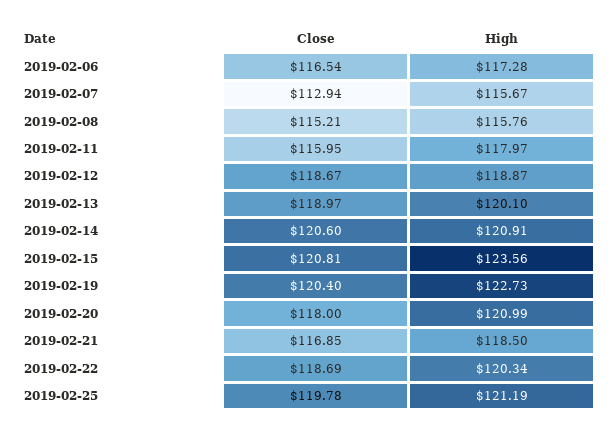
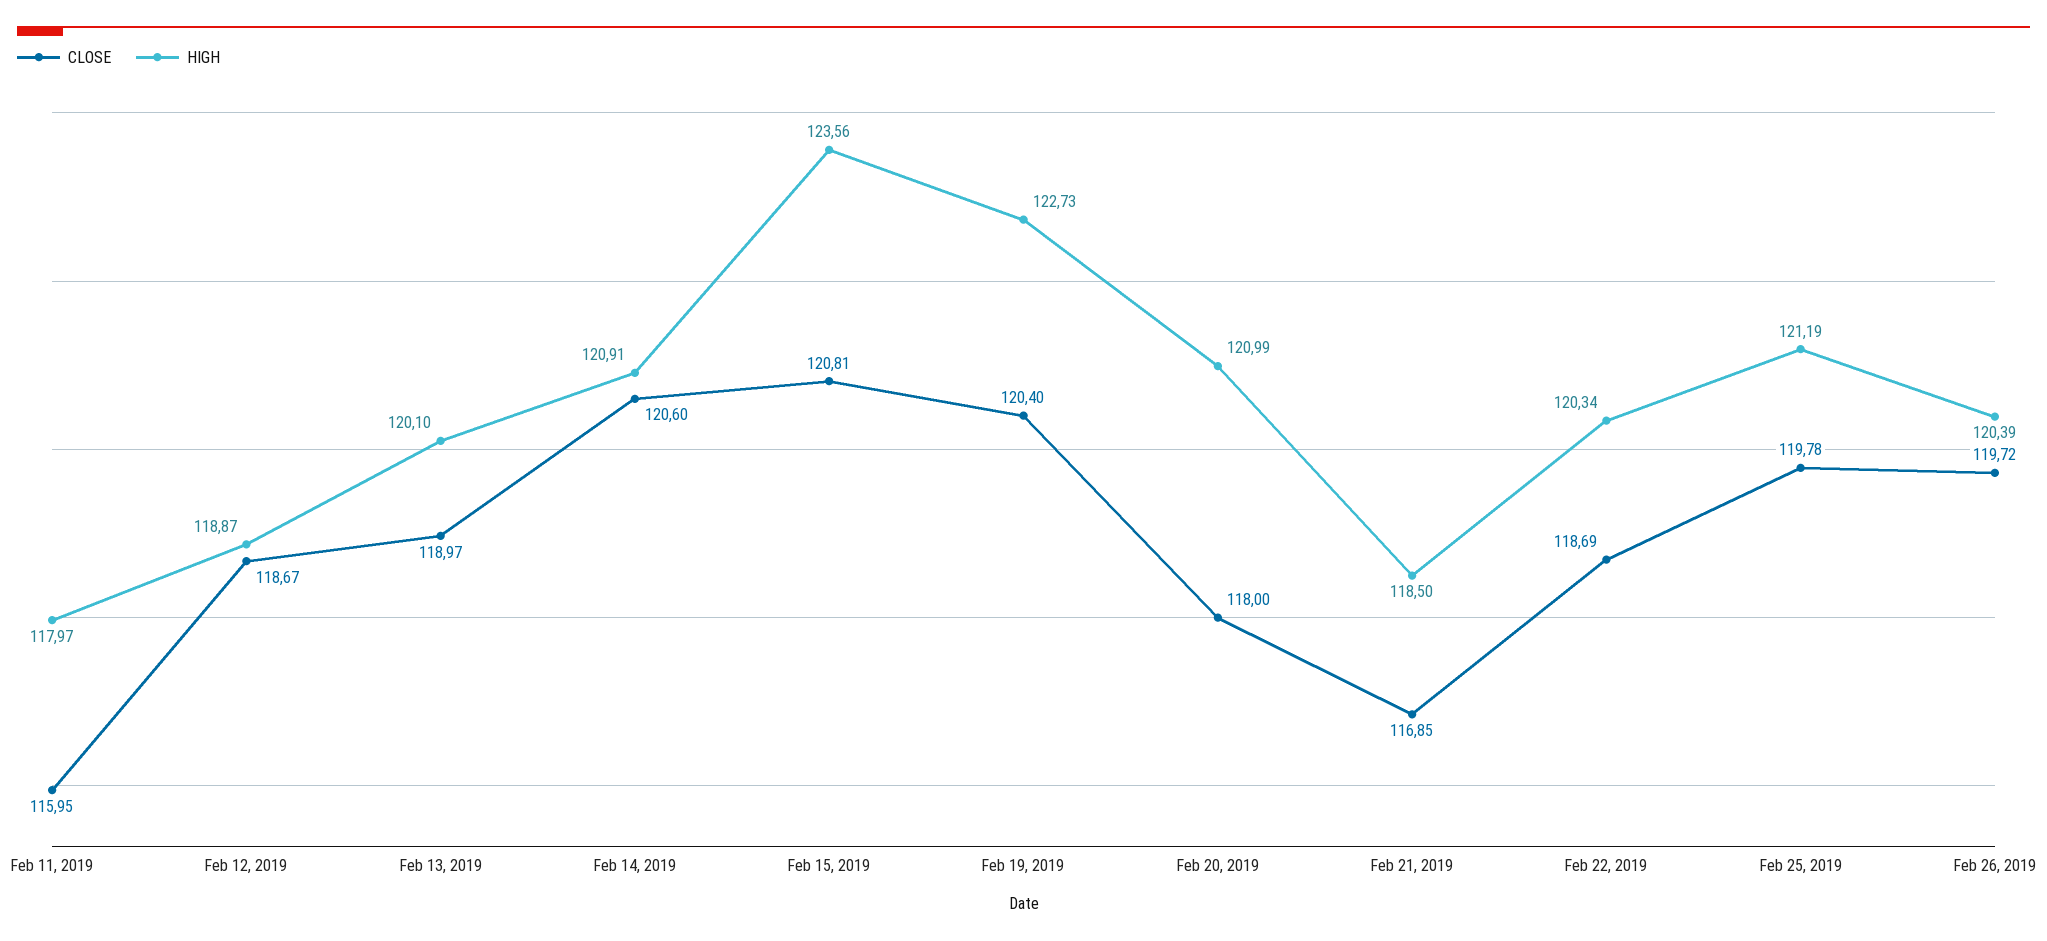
Close, 2019-02-06: 116.54 -> none
High, 2019-02-06: 117.28 -> none
Close, 2019-02-07: 112.94 -> none
High, 2019-02-07: 115.67 -> none
Close, 2019-02-08: 115.21 -> none
High, 2019-02-08: 115.76 -> none
Close, Feb 26, 2019: none -> 119.72
High, Feb 26, 2019: none -> 120.39

